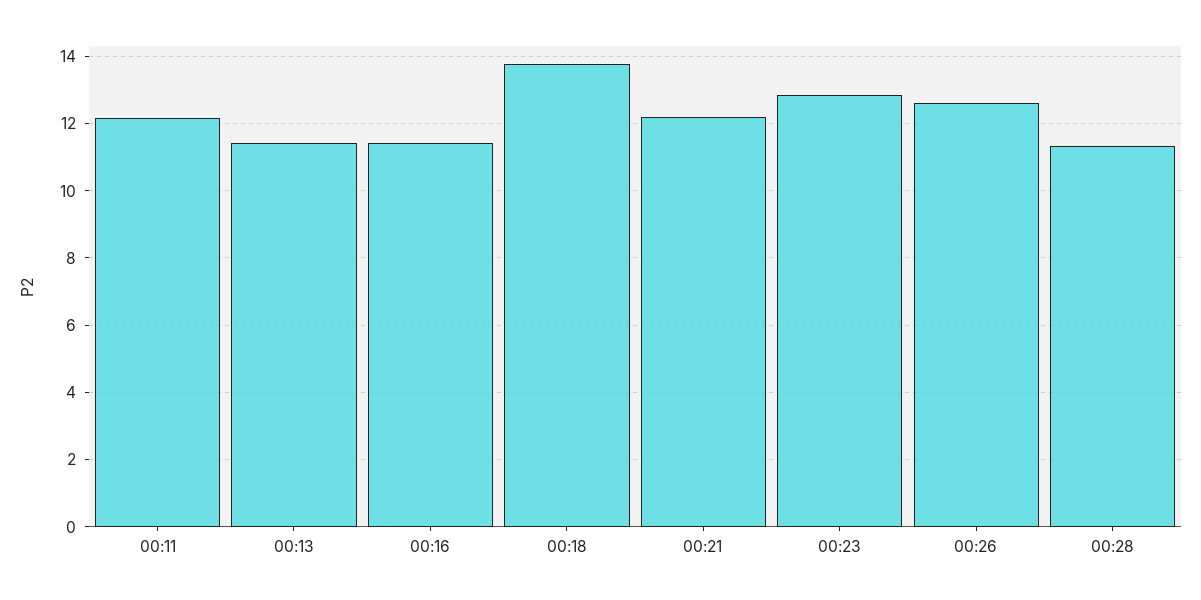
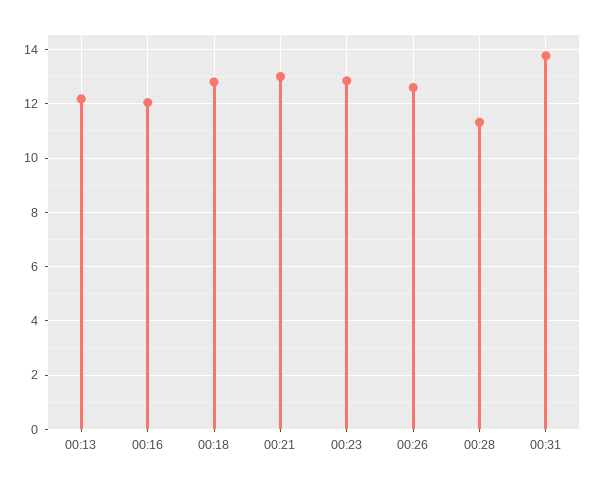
00:11: 12.2 -> none
00:13: 11.4 -> 12.25
00:16: 11.4 -> 12
00:18: 13.8 -> 12.75
00:21: 12.2 -> 13
00:31: none -> 13.75

